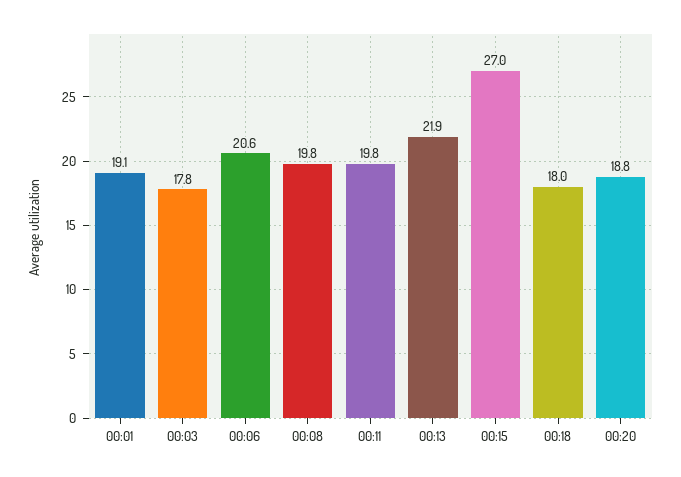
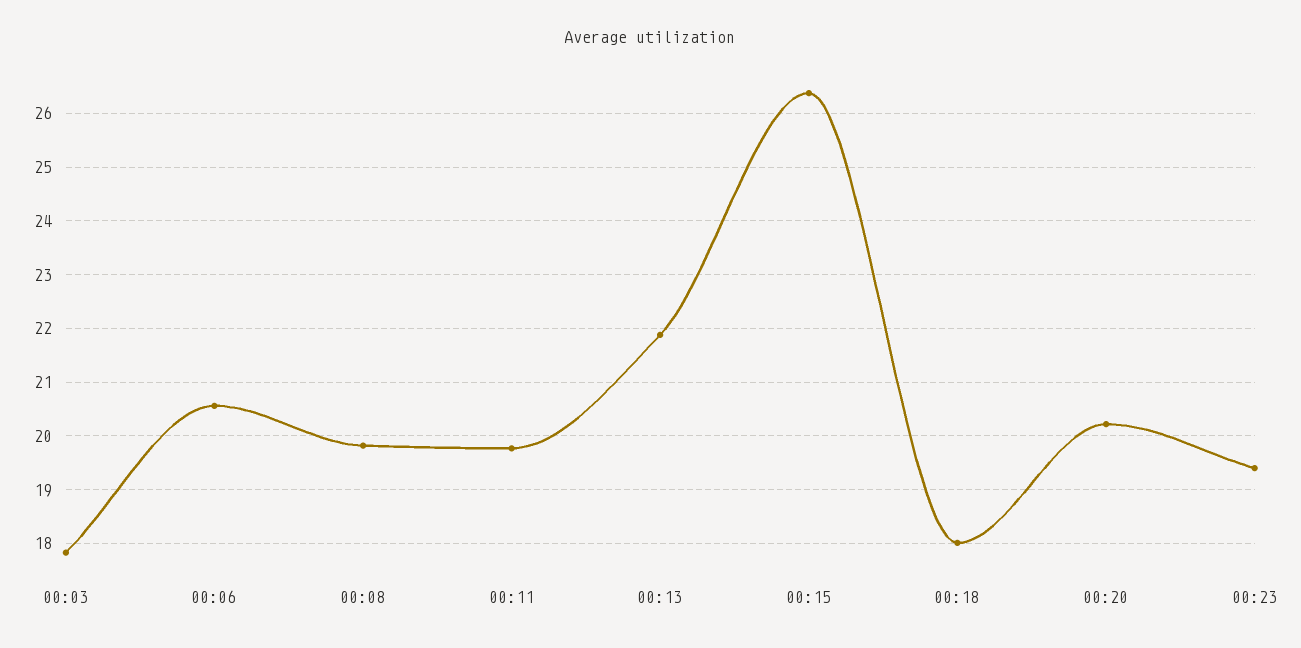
00:01: 19.1 -> none
00:15: 27 -> 26.4
00:20: 18.8 -> 20.2
00:23: none -> 19.4

